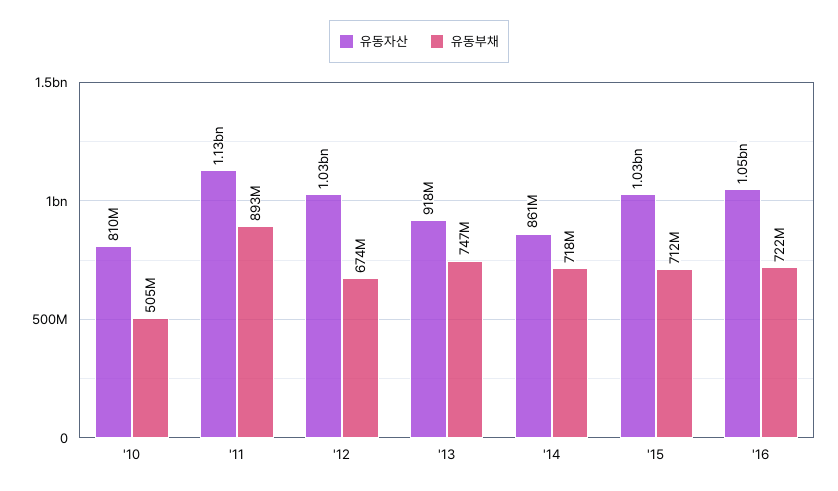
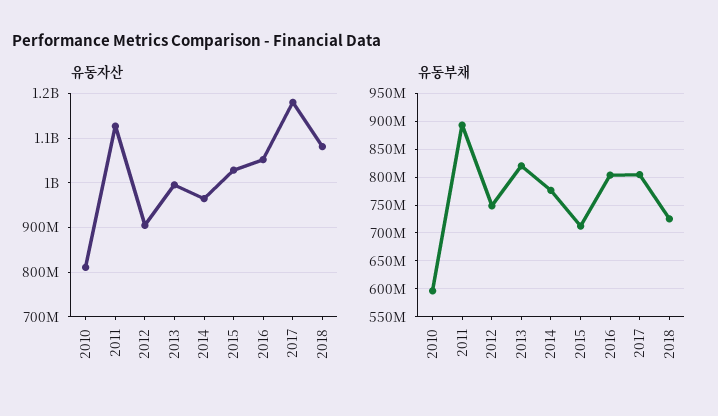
유동부채, '10: 505000000 -> 600000000
유동자산, '12: 1030000000 -> 900000000
유동부채, '12: 674000000 -> 750000000
유동자산, '13: 918000000 -> 1000000000
유동부채, '13: 747000000 -> 825000000
유동자산, '14: 861000000 -> 960000000
유동부채, '14: 718000000 -> 775000000
유동부채, '16: 722000000 -> 800000000
유동자산, 2017: none -> 1180000000
유동자산, 2018: none -> 1080000000
유동부채, 2017: none -> 800000000
유동부채, 2018: none -> 725000000

